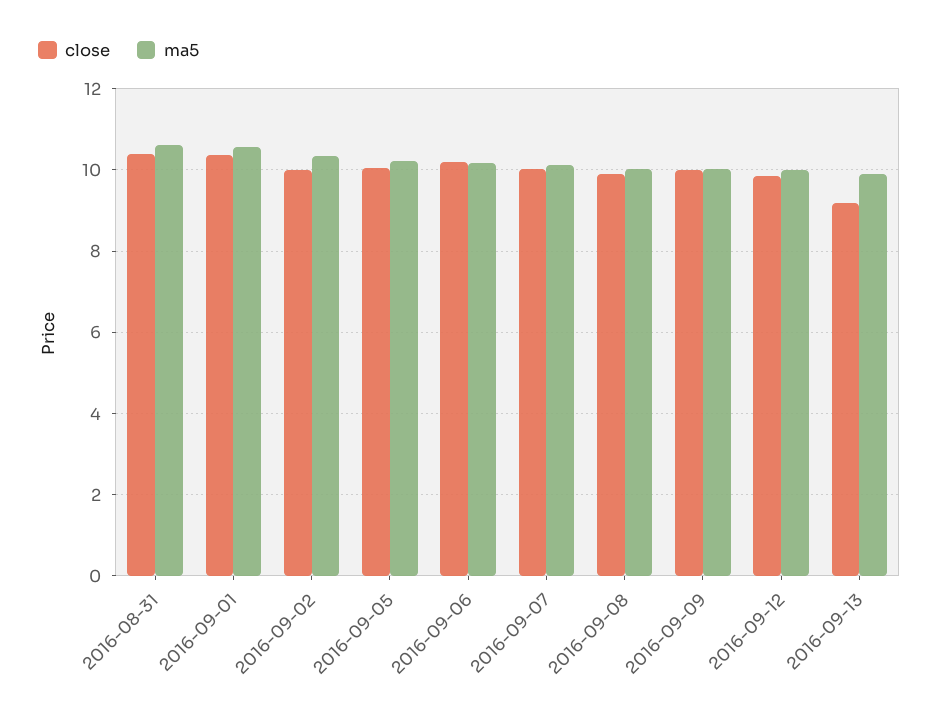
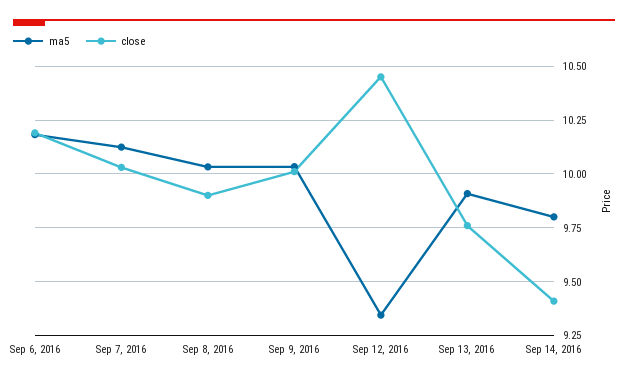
close, 2016-08-31: 10.4 -> none
ma5, 2016-08-31: 10.6 -> none
close, 2016-09-01: 10.4 -> none
ma5, 2016-09-01: 10.6 -> none
close, 2016-09-02: 10 -> none
ma5, 2016-09-02: 10.4 -> none
close, 2016-09-05: 10 -> none
ma5, 2016-09-05: 10.2 -> none
close, 2016-09-12: 9.8 -> 10.45
ma5, 2016-09-12: 10 -> 9.35
close, 2016-09-13: 9.2 -> 9.75
ma5, Sep 14, 2016: none -> 9.8
close, Sep 14, 2016: none -> 9.4

